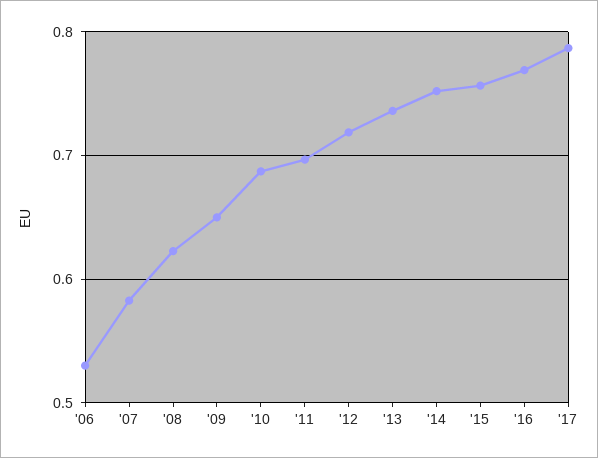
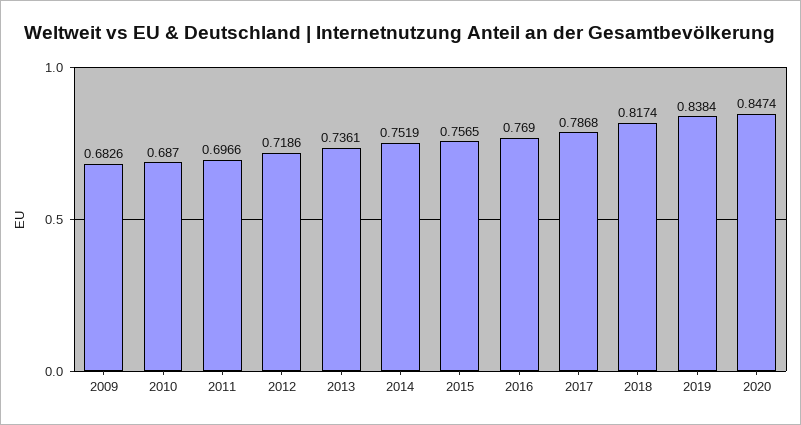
'06: 0.53 -> none
'07: 0.58 -> none
'08: 0.62 -> none
'09: 0.65 -> 0.6826
2018: none -> 0.8174
2019: none -> 0.8384
2020: none -> 0.8474

